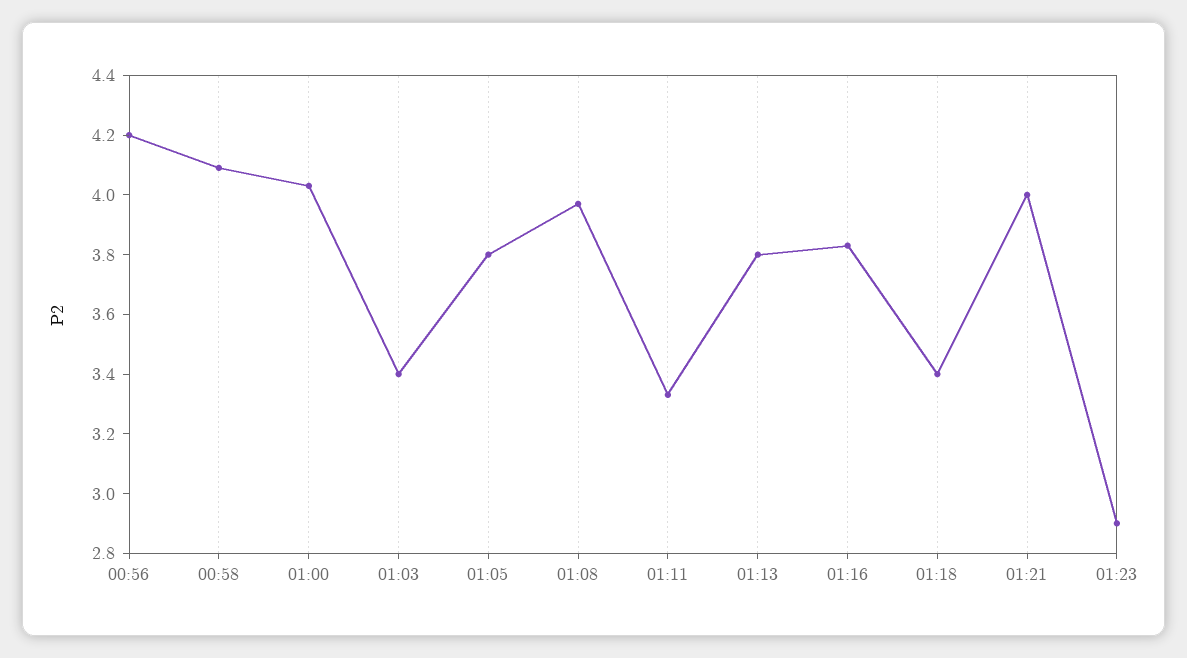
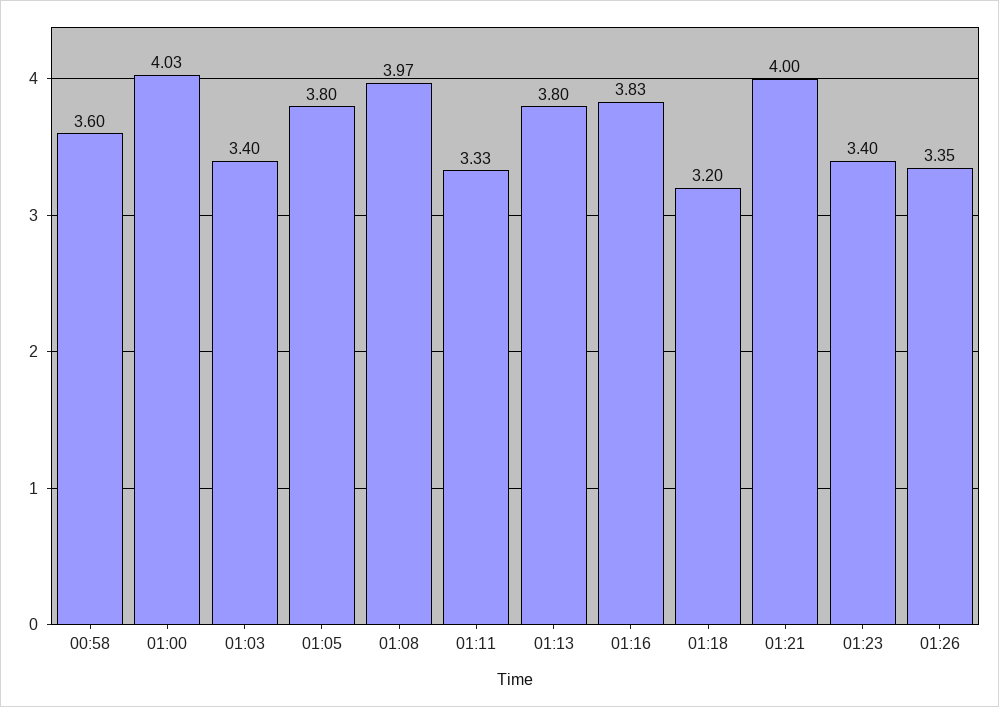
00:56: 4.2 -> none
00:58: 4.1 -> 3.6
01:18: 3.4 -> 3.2
01:23: 2.9 -> 3.4
01:26: none -> 3.35

